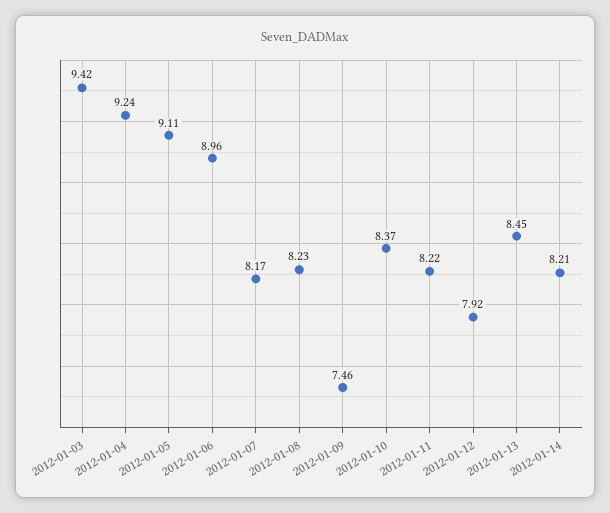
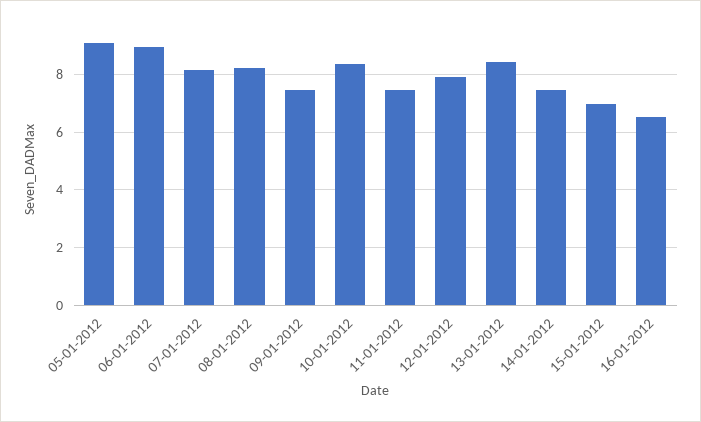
2012-01-03: 9.42 -> none
2012-01-04: 9.24 -> none
2012-01-11: 8.22 -> 7.5
2012-01-14: 8.21 -> 7.5
15-01-2012: none -> 7
16-01-2012: none -> 6.5

